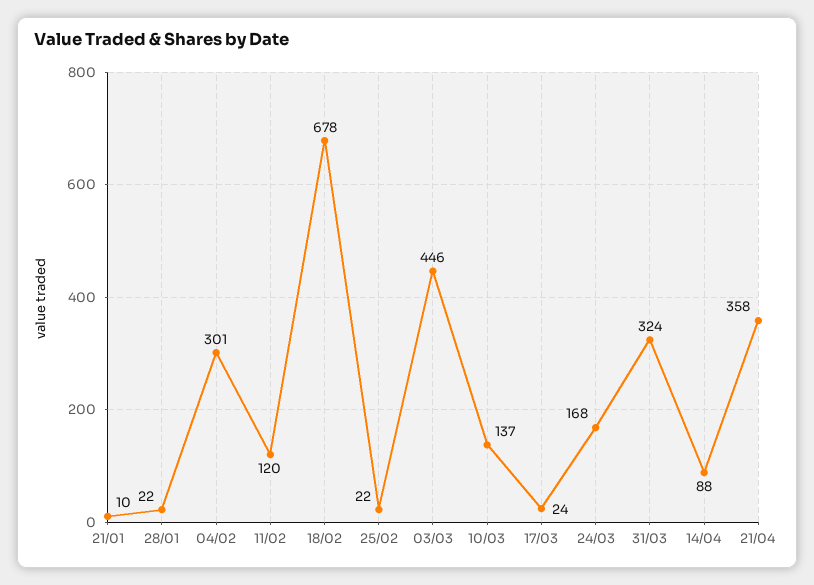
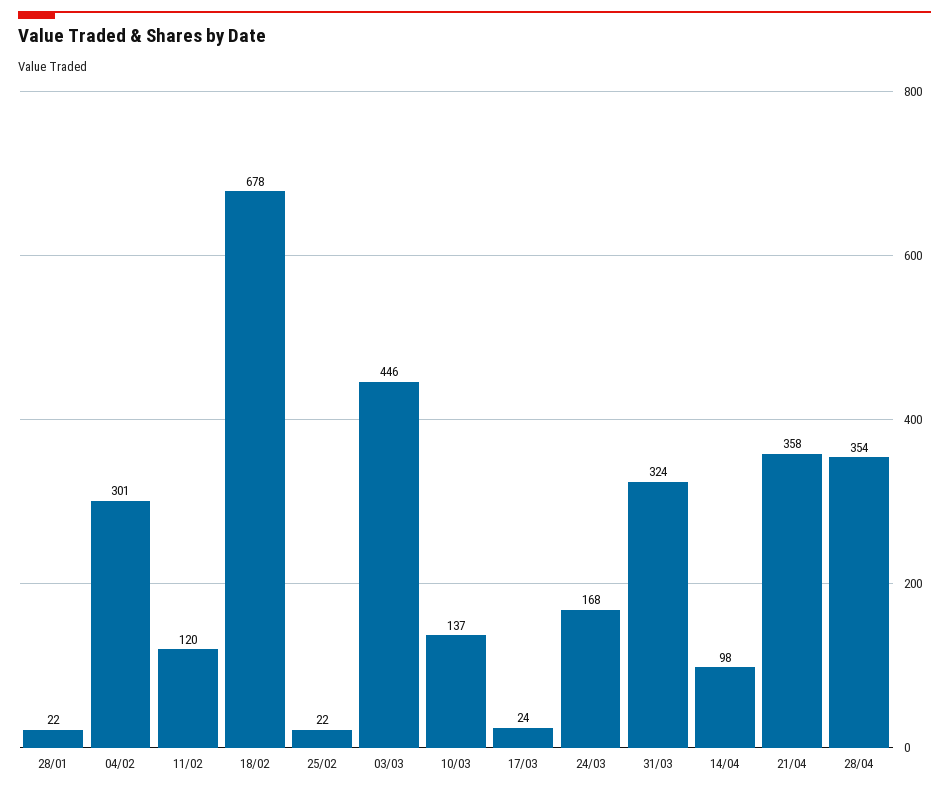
21/01: 10 -> none
14/04: 88 -> 98
28/04: none -> 354

